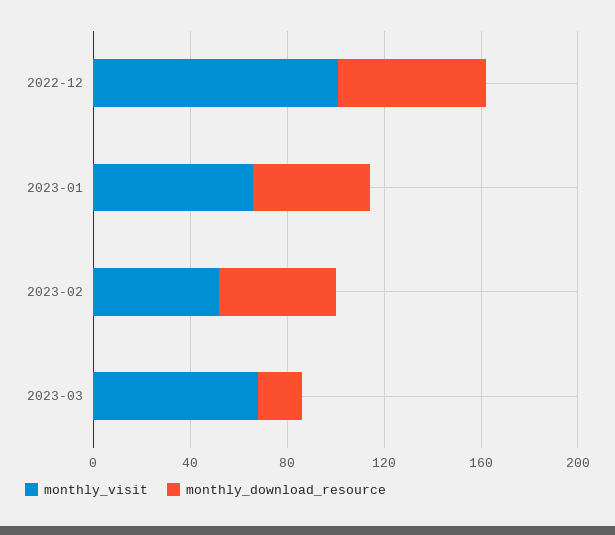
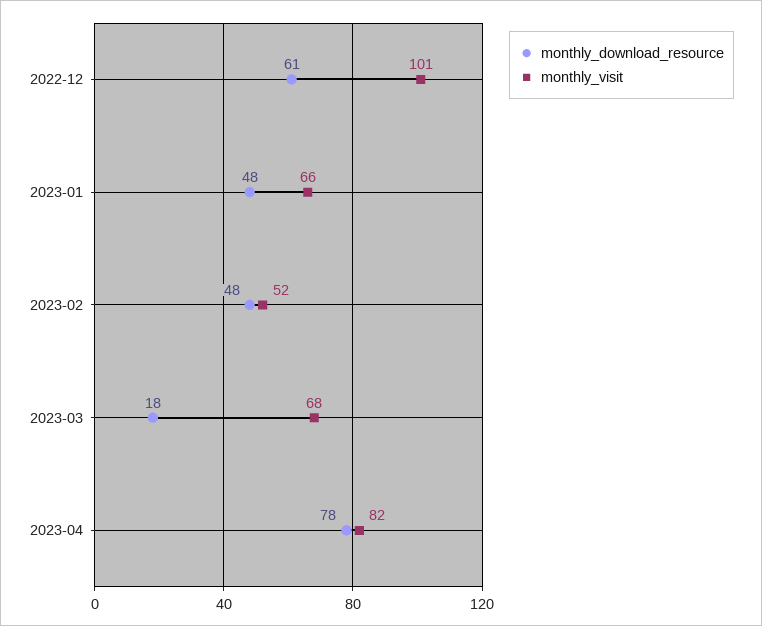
monthly_download_resource, 2023-04: none -> 78
monthly_visit, 2023-04: none -> 82

